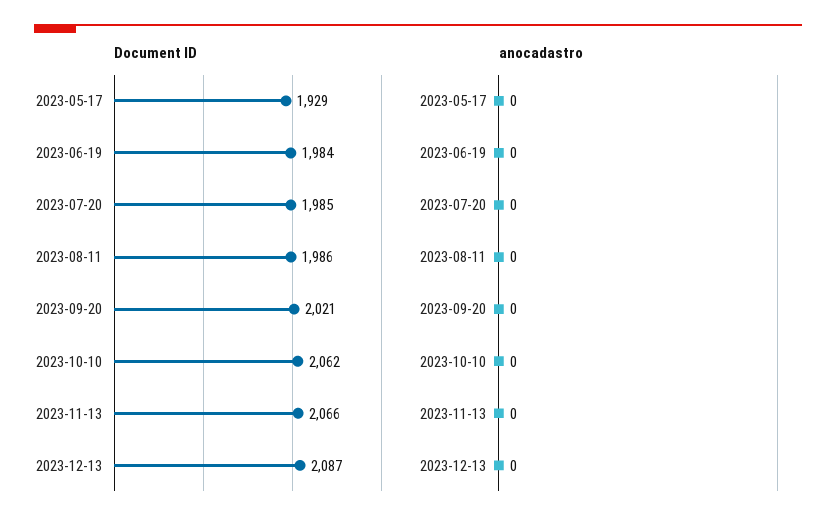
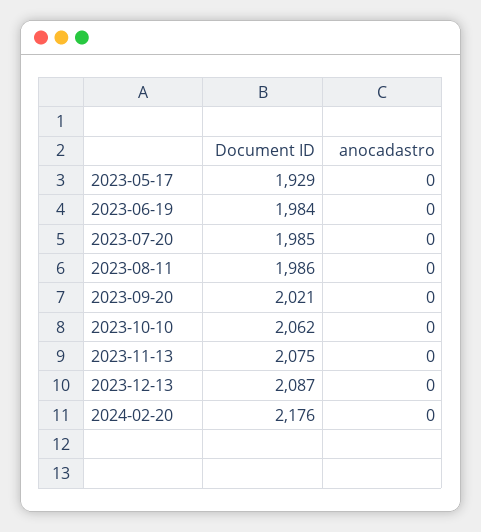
Document ID, 2023-11-13: 2066 -> 2075
Document ID, 2024-02-20: none -> 2176
anocadastro, 2024-02-20: none -> 0

